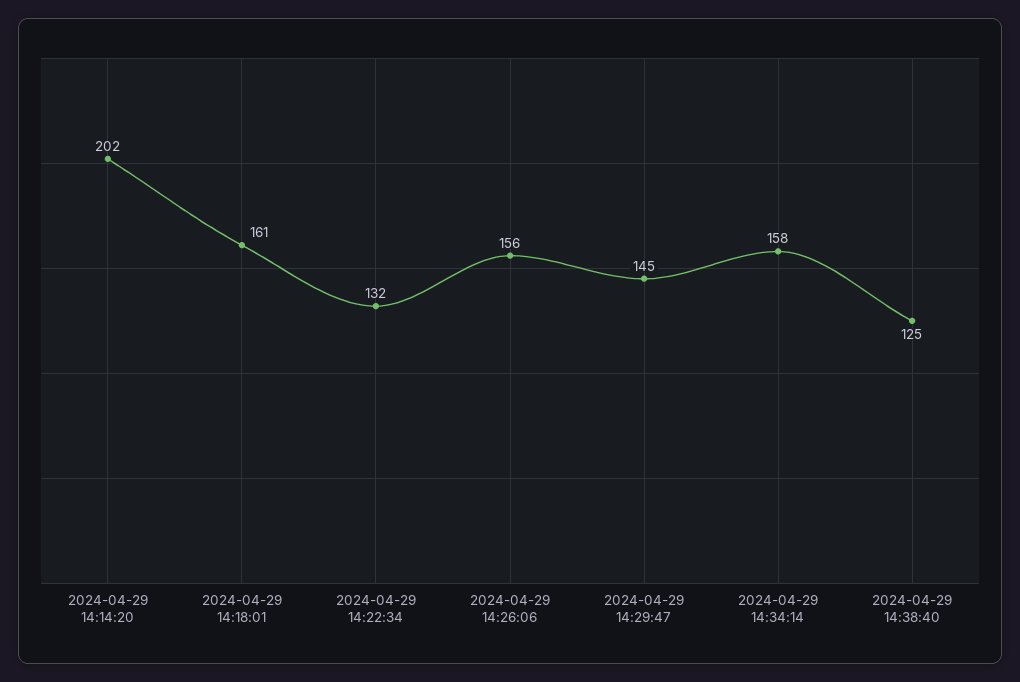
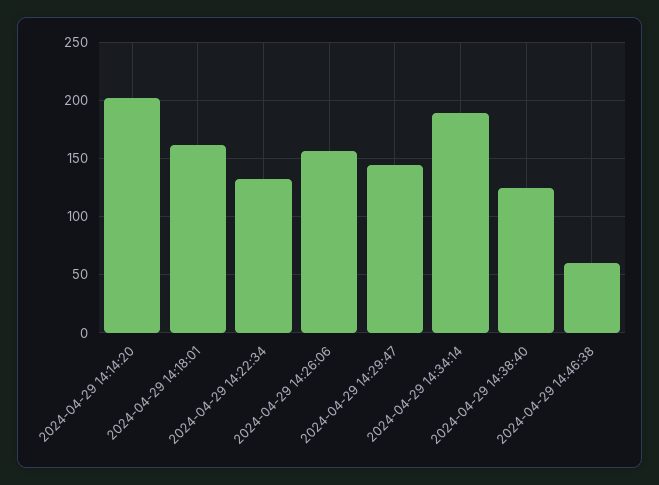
2024-04-29 14:34:14: 158 -> 190
2024-04-29 14:46:38: none -> 60

